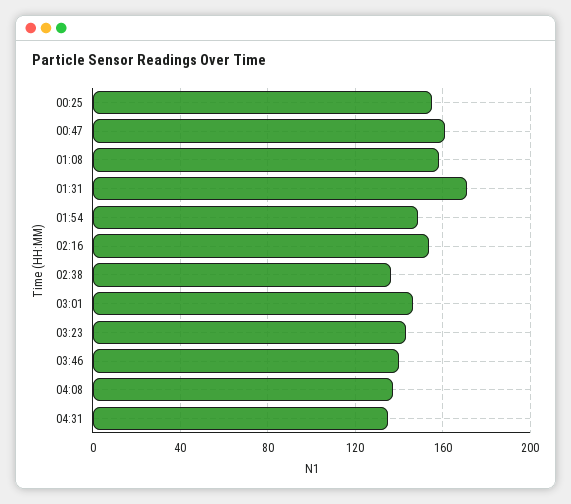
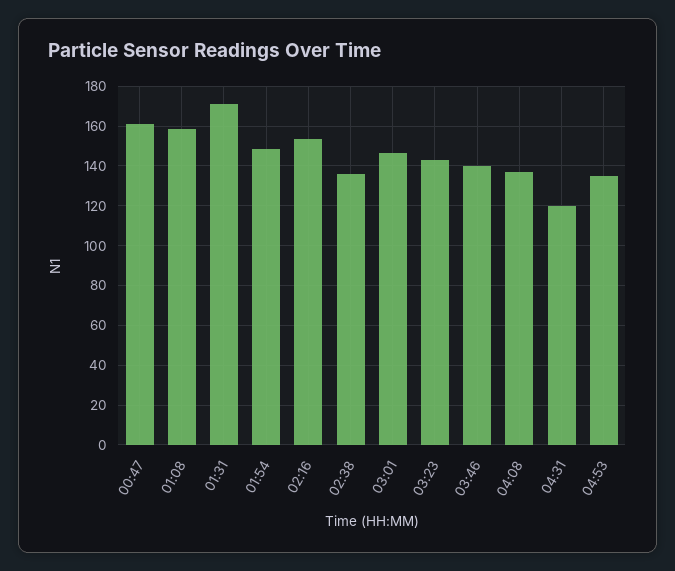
00:25: 155 -> none
04:31: 135 -> 120
04:53: none -> 135

